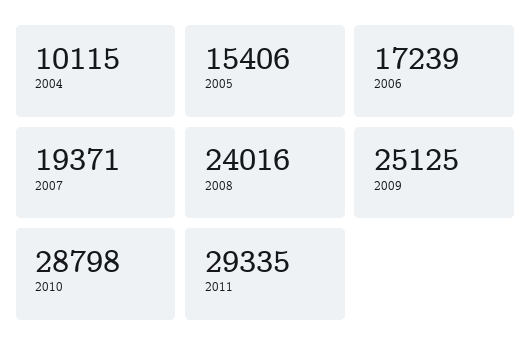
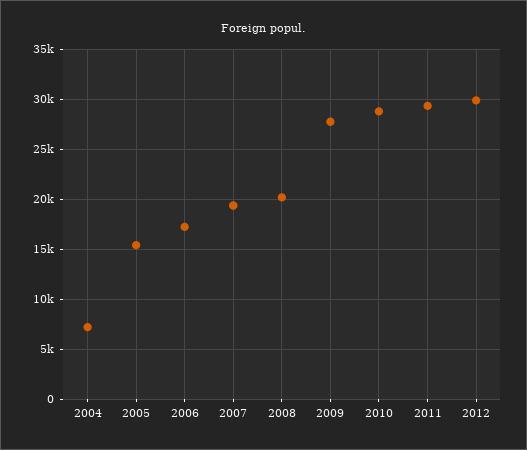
2004: 10115 -> 7000
2008: 24016 -> 20000
2009: 25125 -> 28000
2012: none -> 30000

